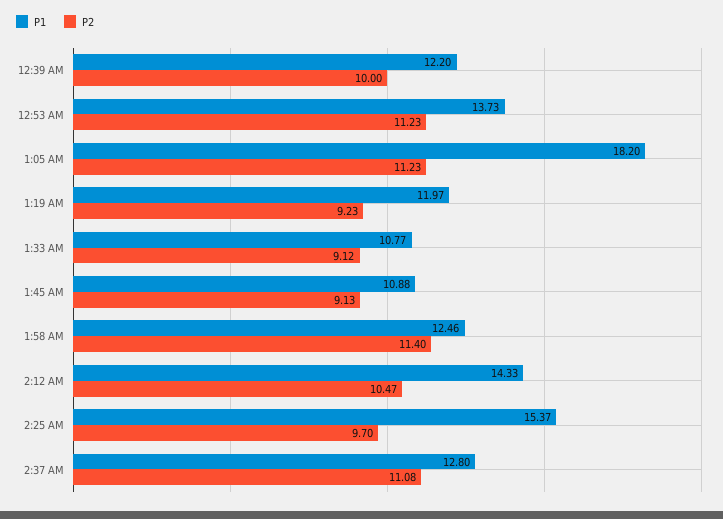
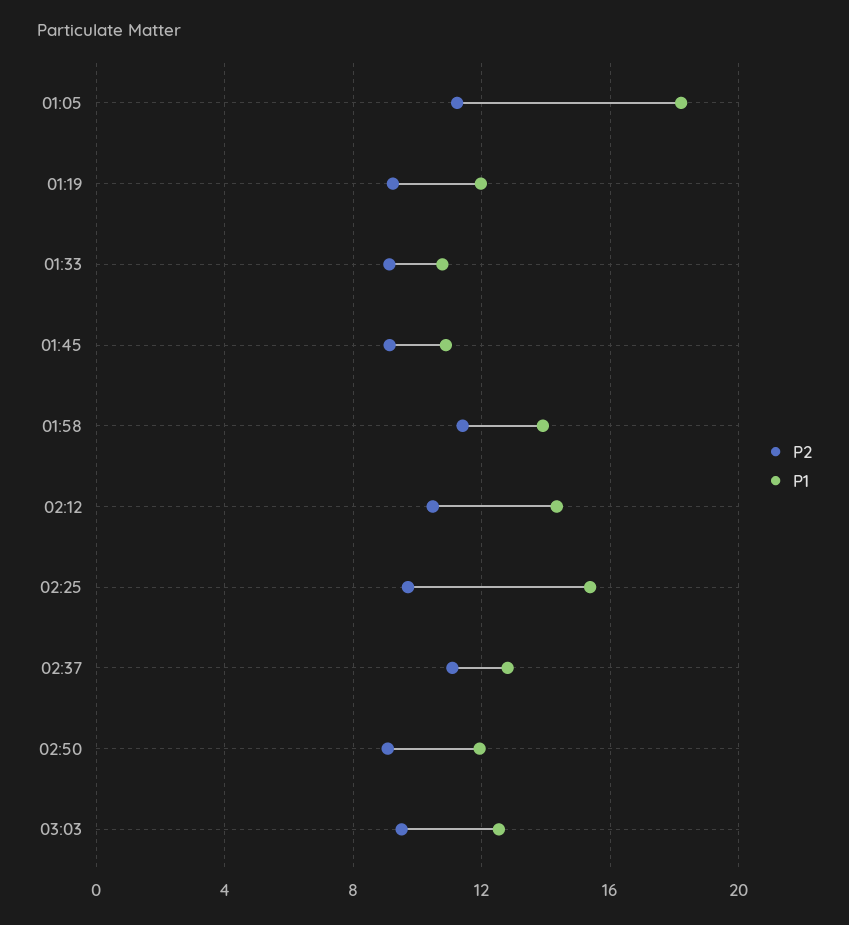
P1, 12:39 AM: 12.2 -> none
P2, 12:39 AM: 10 -> none
P1, 12:53 AM: 13.73 -> none
P2, 12:53 AM: 11.23 -> none
P1, 1:58 AM: 12.46 -> 14
P2, 02:50: none -> 9
P1, 02:50: none -> 12
P2, 03:03: none -> 9.5
P1, 03:03: none -> 12.5

